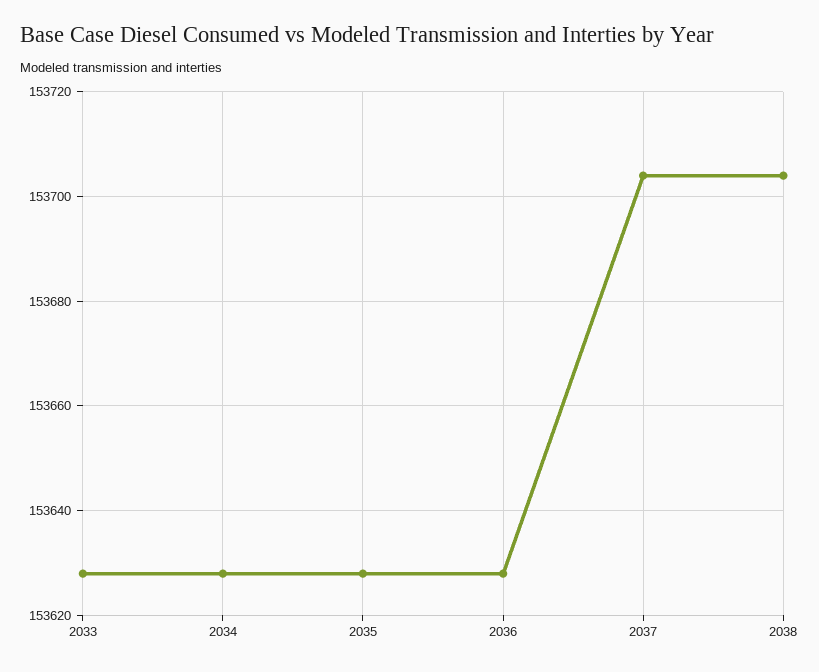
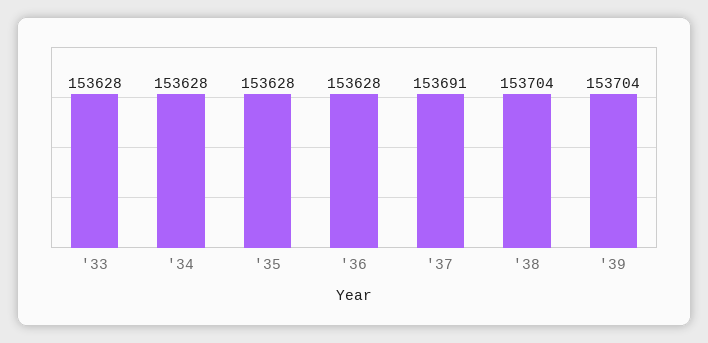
2037: 153705 -> 153691
'39: none -> 153704

